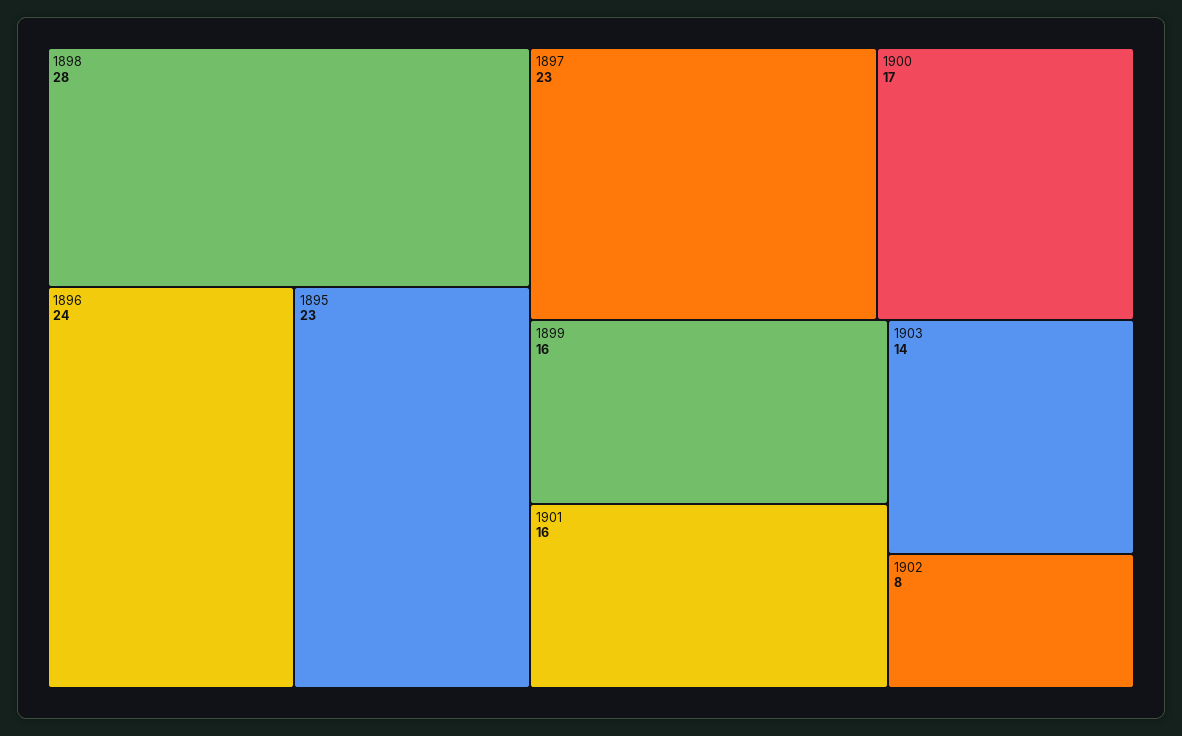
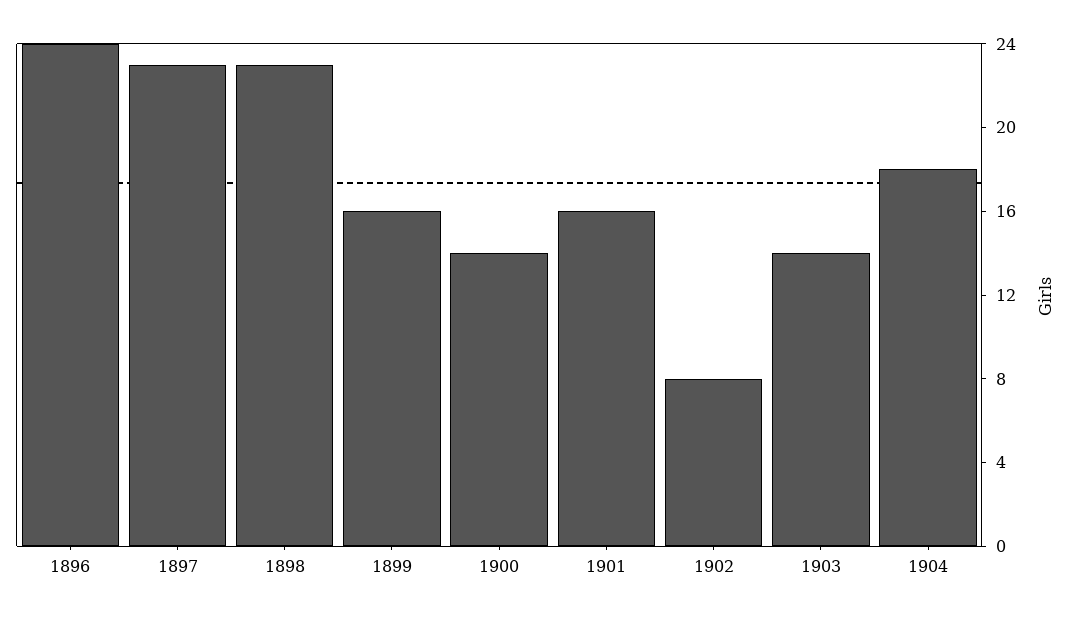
1898: 28 -> 23
1895: 23 -> none
1900: 17 -> 14
1904: none -> 18

